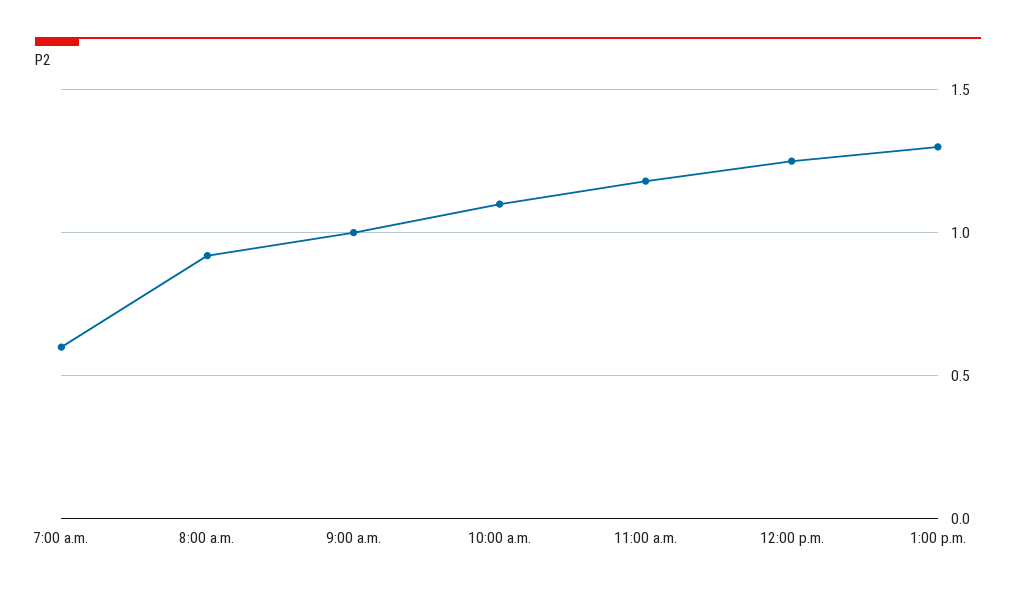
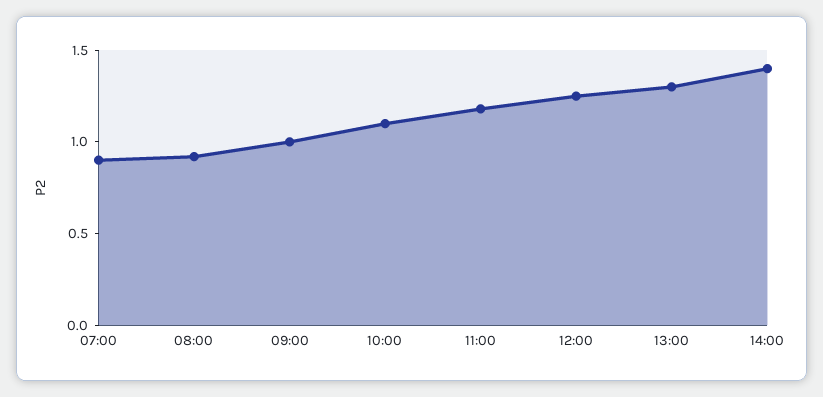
7:00 a.m.: 0.6 -> 0.9
14:00: none -> 1.4

